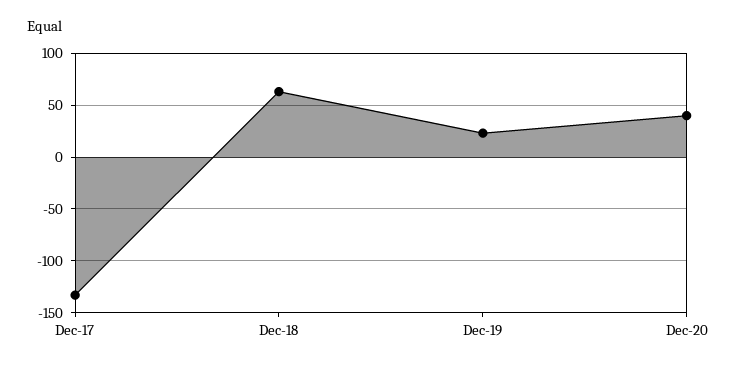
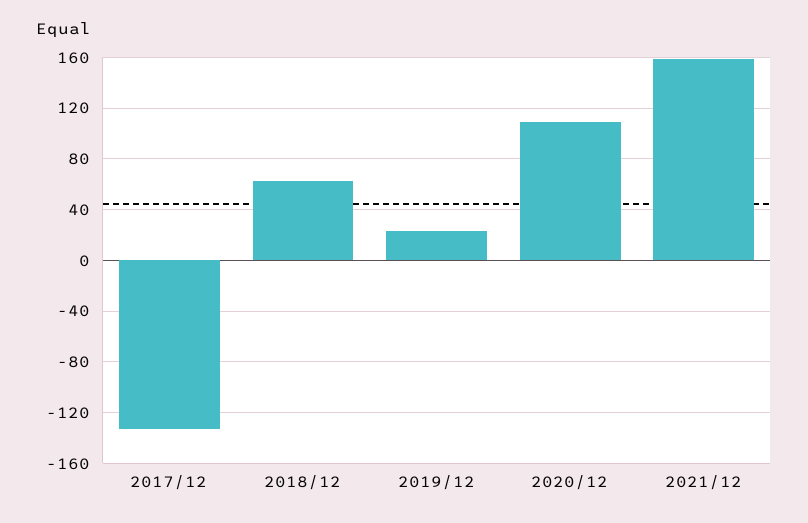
Dec-20: 40 -> 110
2021/12: none -> 160

